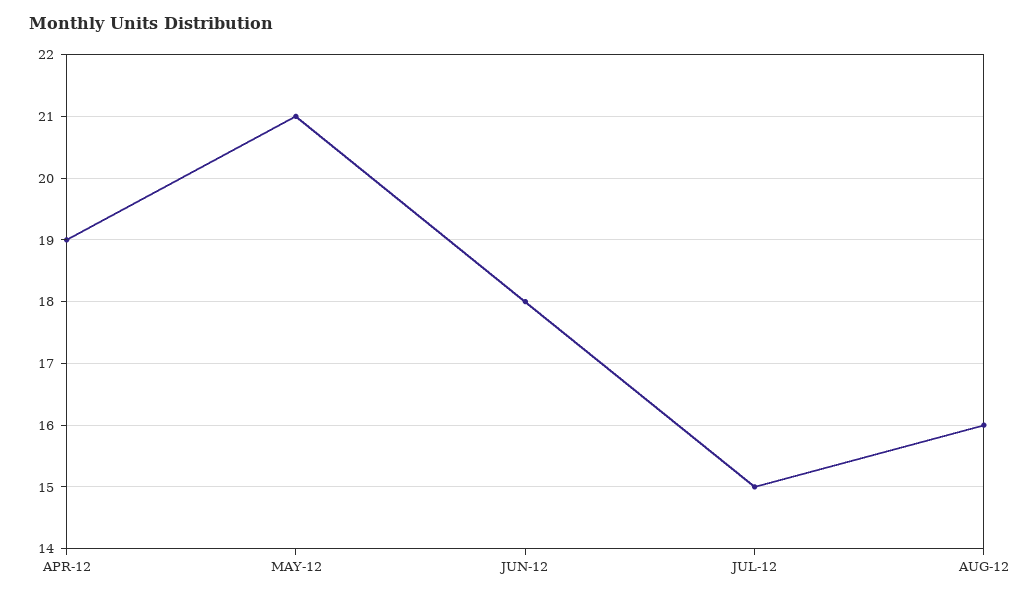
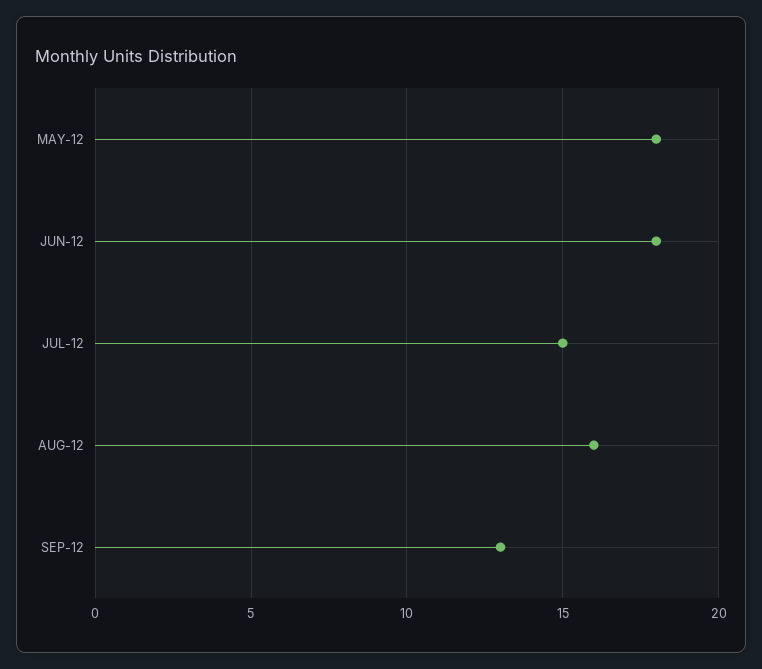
APR-12: 19 -> none
MAY-12: 21 -> 18
SEP-12: none -> 13

